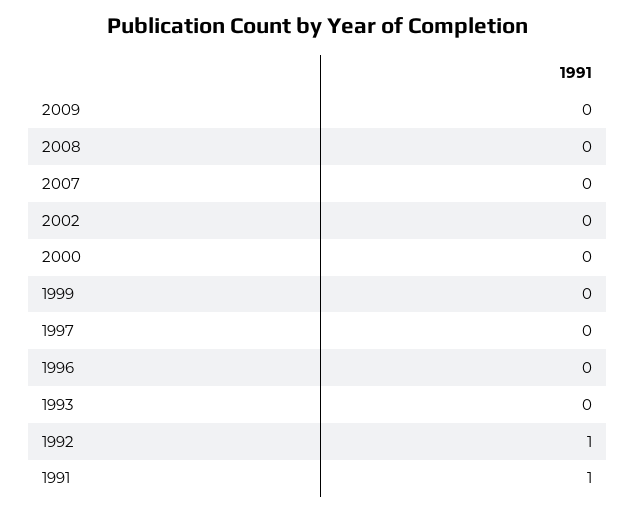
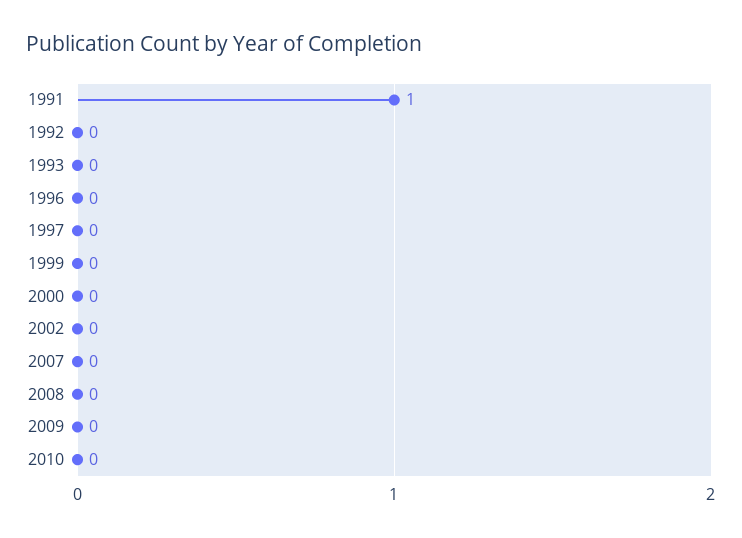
1992: 1 -> 0
2010: none -> 0

